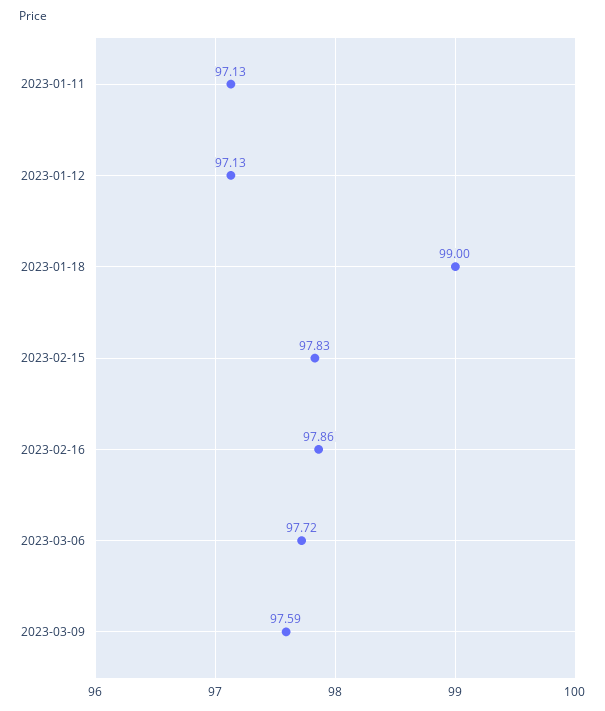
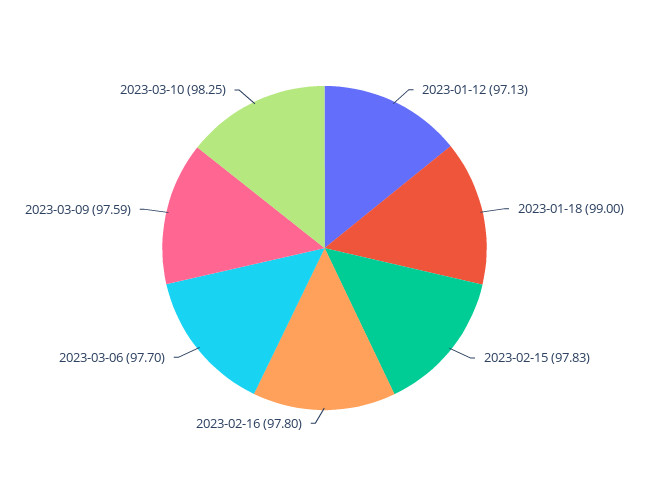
2023-01-11: 97.13 -> none
2023-02-16: 97.86 -> 97.8
2023-03-06: 97.72 -> 97.7
2023-03-10: none -> 98.25

